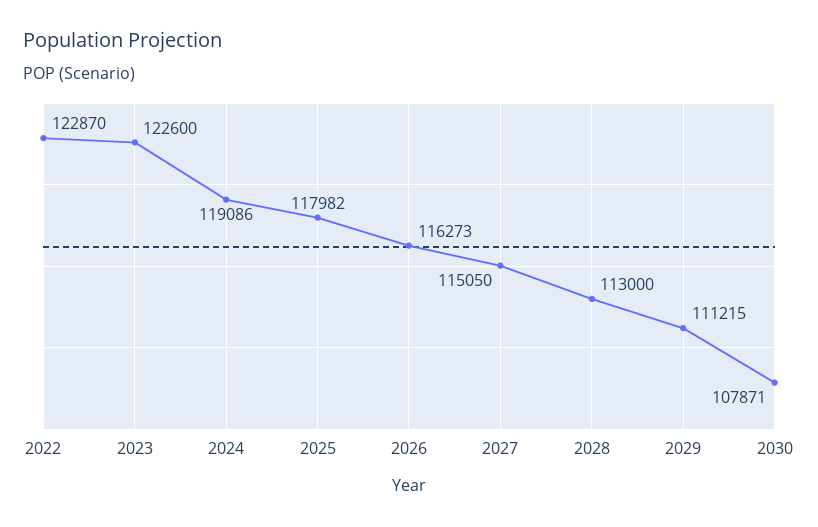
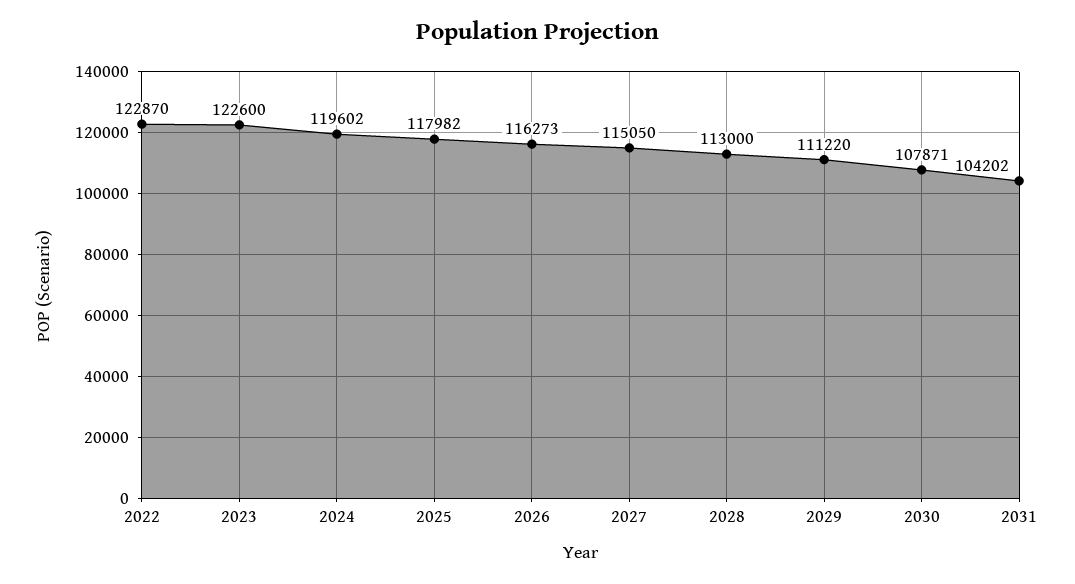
2024: 119086 -> 119602
2029: 111215 -> 111220
2031: none -> 104202

